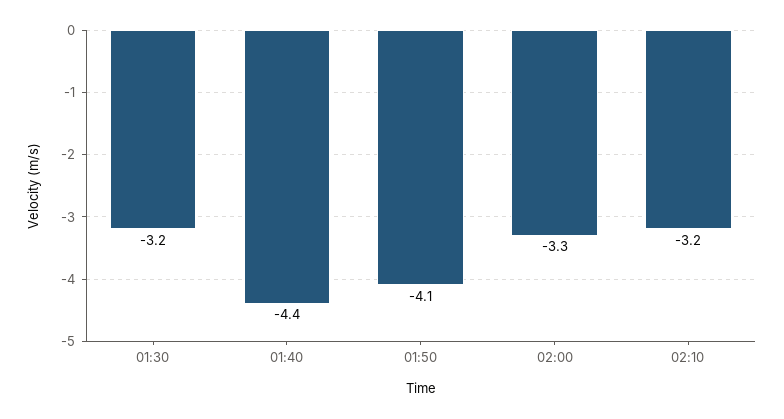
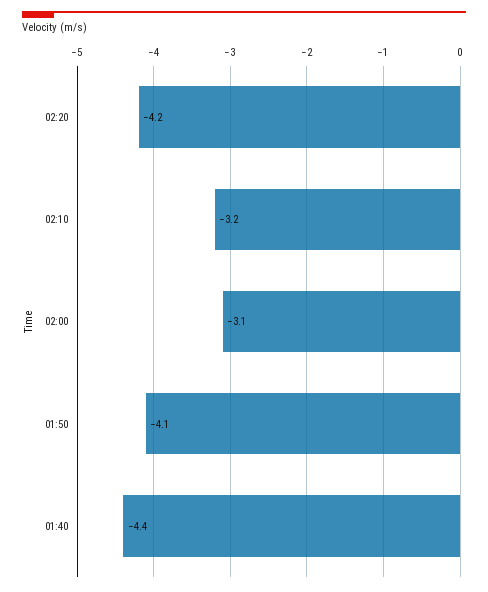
01:30: -3.2 -> none
02:00: -3.3 -> -3.1
02:20: none -> -4.2

